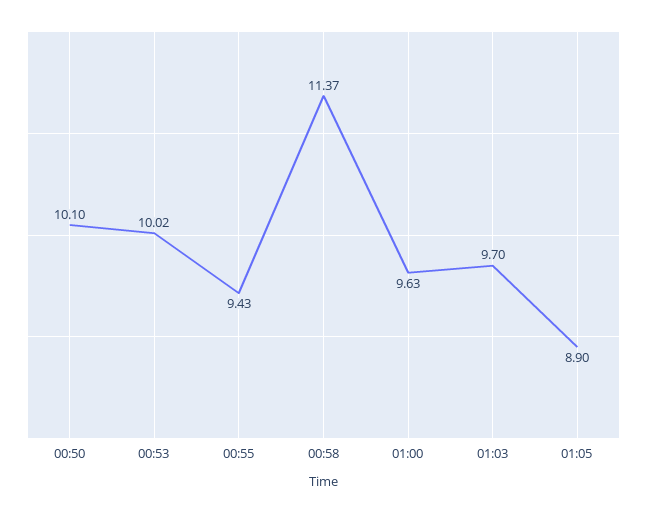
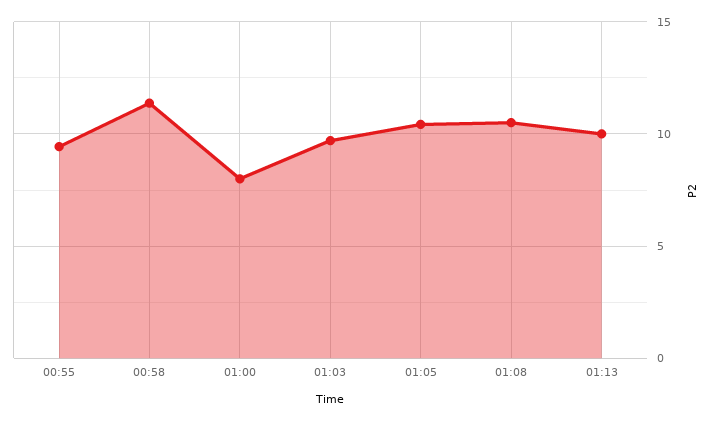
00:50: 10.1 -> none
00:53: 10.02 -> none
01:00: 9.63 -> 8
01:05: 8.9 -> 10.5
01:08: none -> 10.5
01:13: none -> 10

